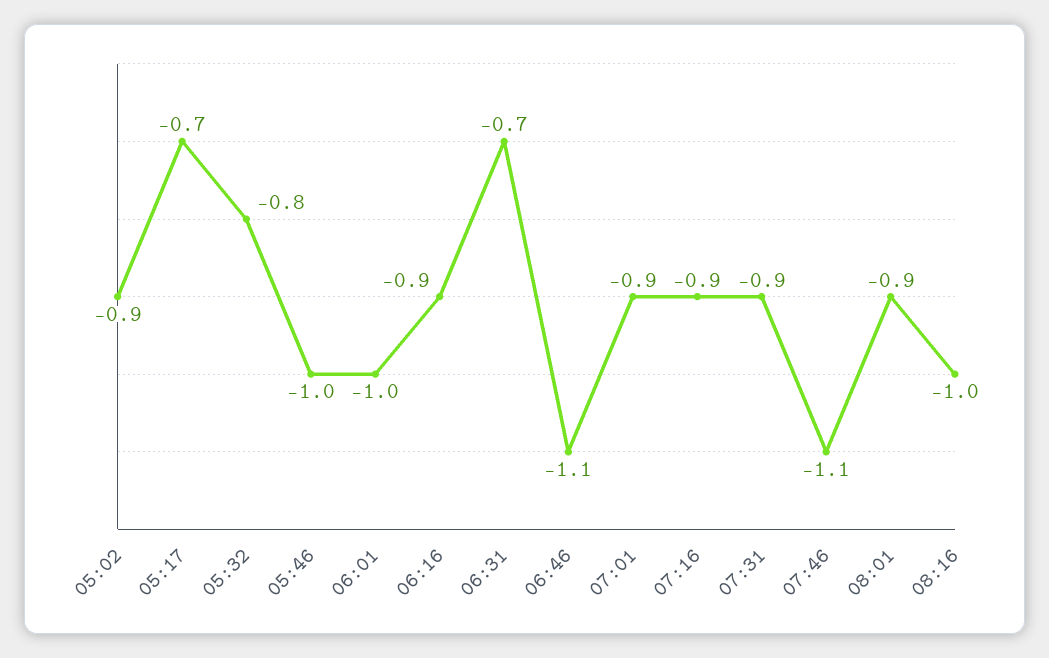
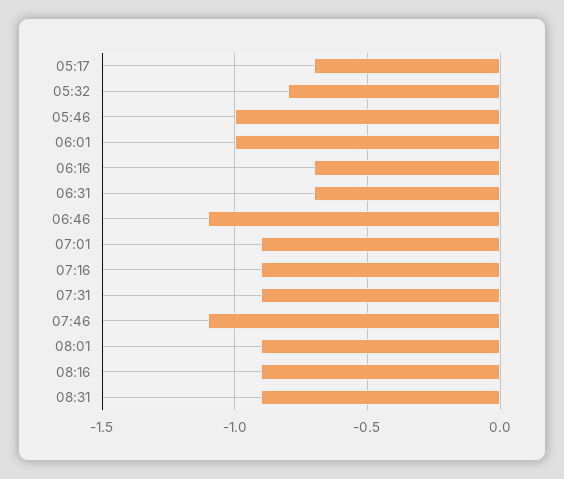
05:02: -0.9 -> none
06:16: -0.9 -> -0.7
08:16: -1 -> -0.9
08:31: none -> -0.9

